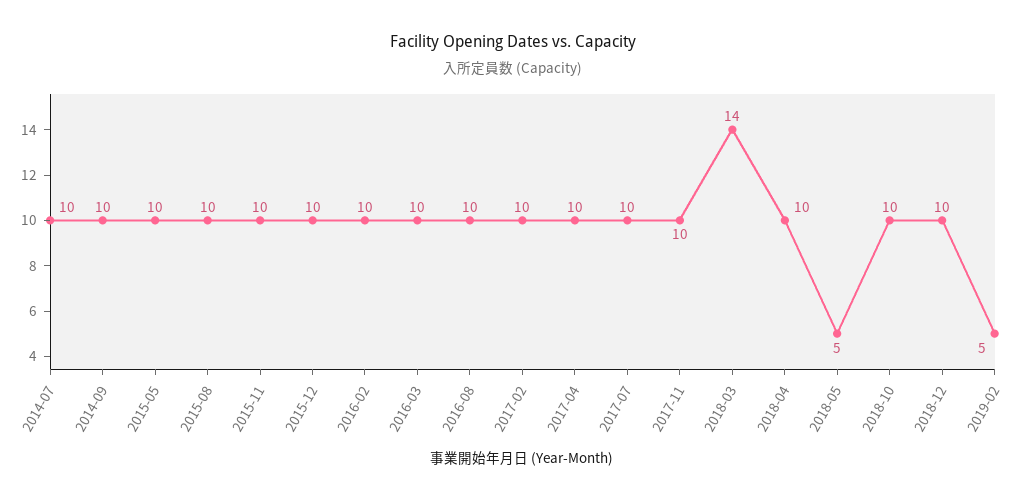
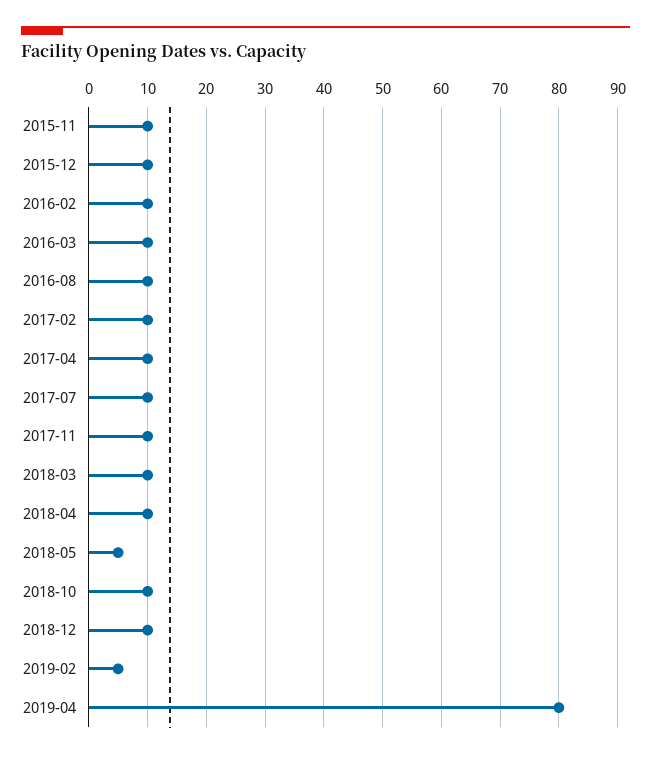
2014-07: 10 -> none
2014-09: 10 -> none
2015-05: 10 -> none
2015-08: 10 -> none
2018-03: 14 -> 10
2019-04: none -> 80

